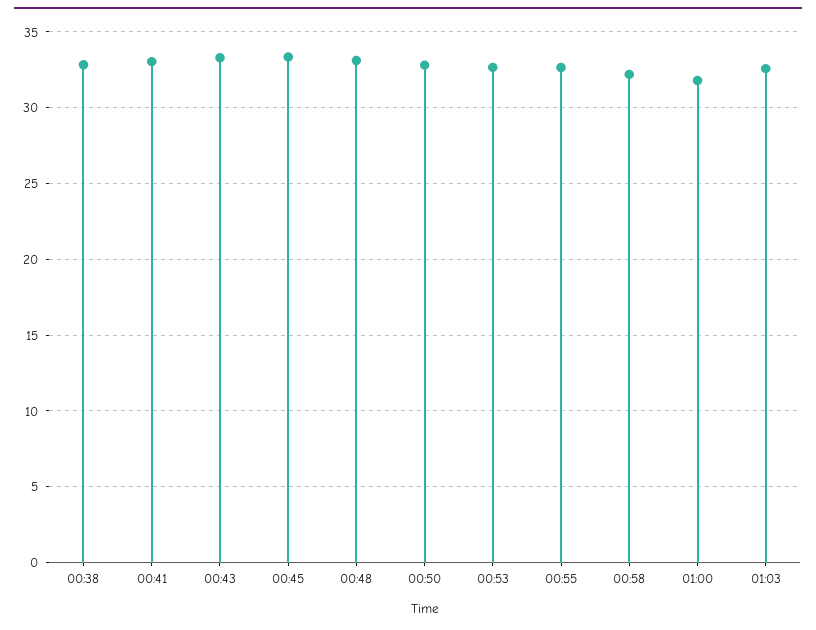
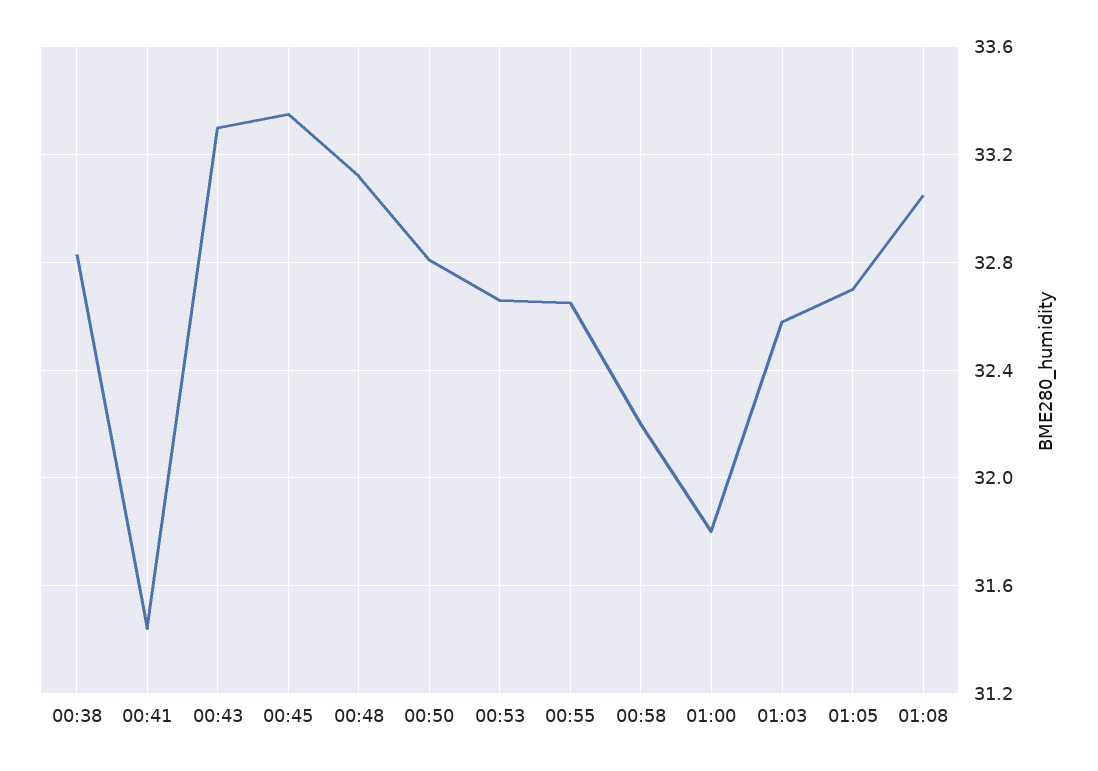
00:41: 33 -> 31.45
01:05: none -> 32.7
01:08: none -> 33.05

